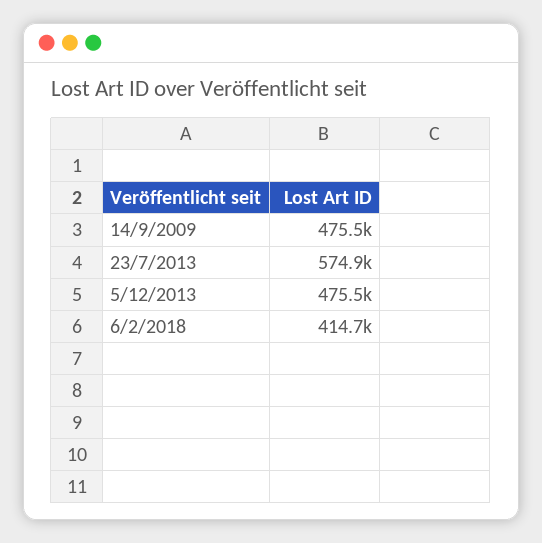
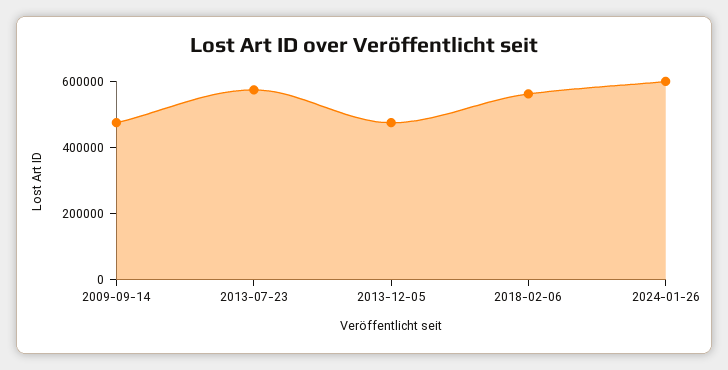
6/2/2018: 414700 -> 550000
2024-01-26: none -> 600000

